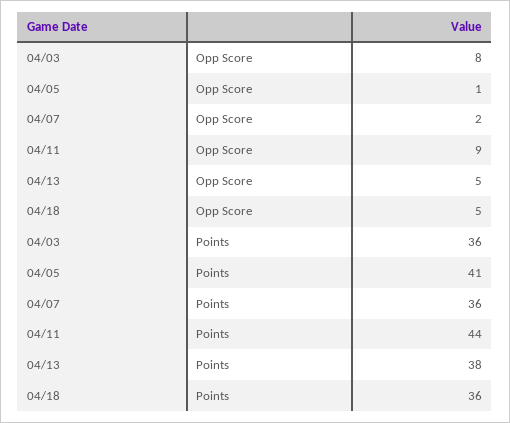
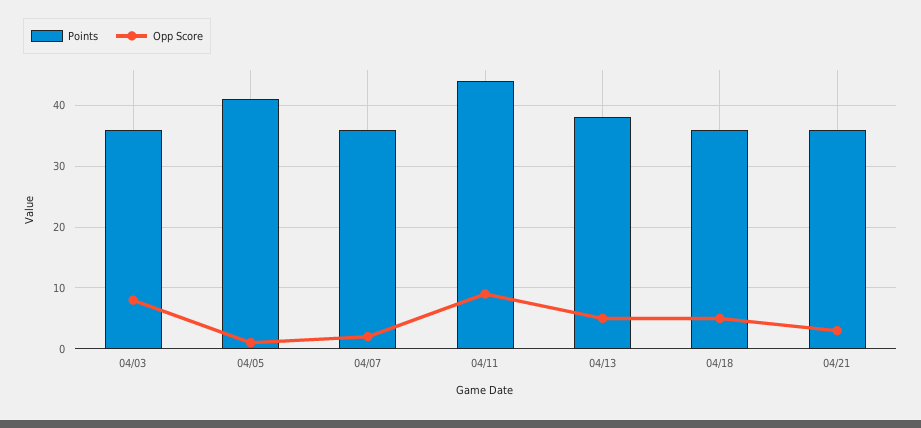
Points, 04/21: none -> 36
Opp Score, 04/21: none -> 3

